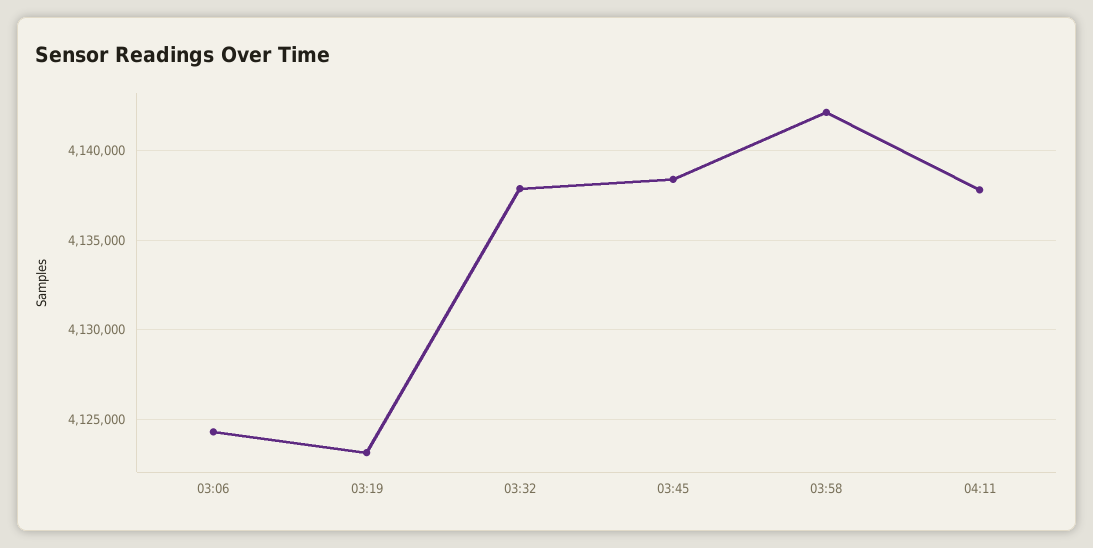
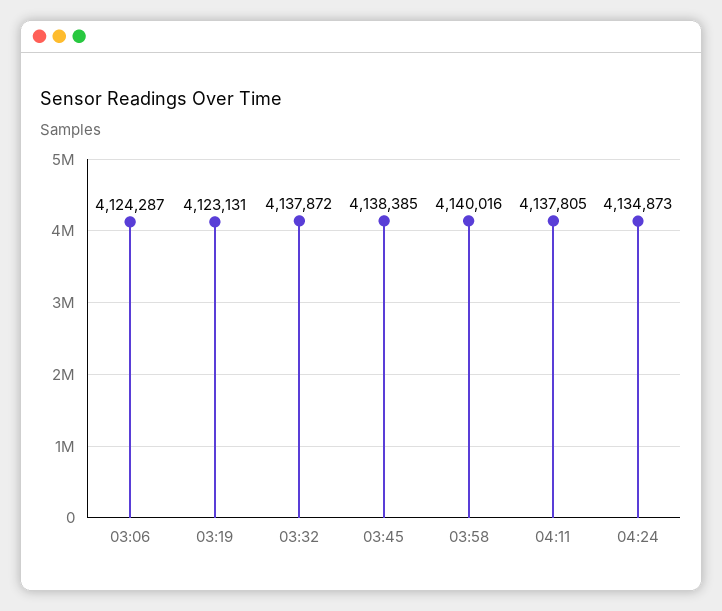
03:58: 4142000 -> 4140016
04:24: none -> 4134873

